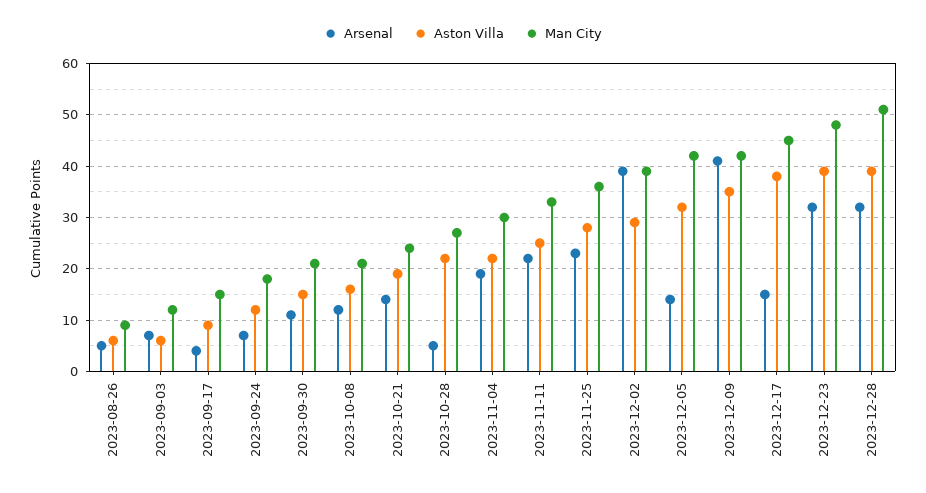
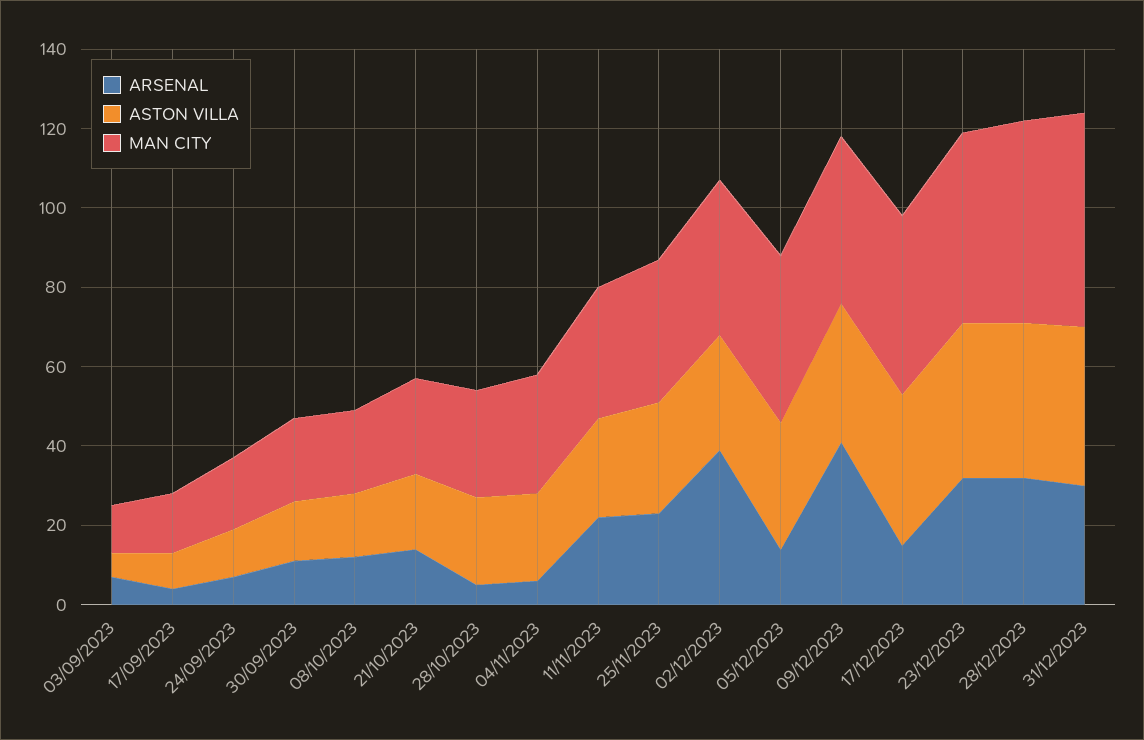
Arsenal, 2023-08-26: 5 -> none
Aston Villa, 2023-08-26: 5 -> none
Man City, 2023-08-26: 10 -> none
Arsenal, 2023-11-04: 20 -> 5
Arsenal, 31/12/2023: none -> 30
Aston Villa, 31/12/2023: none -> 40
Man City, 31/12/2023: none -> 55

